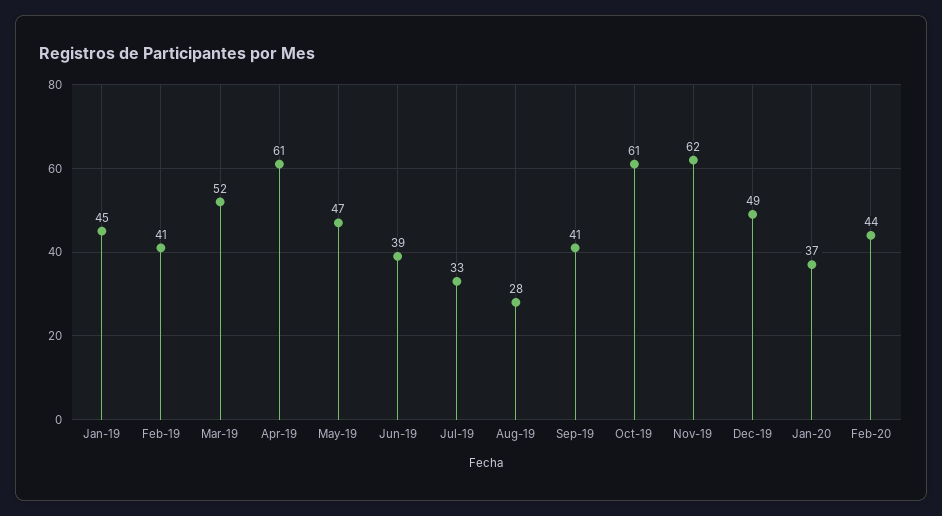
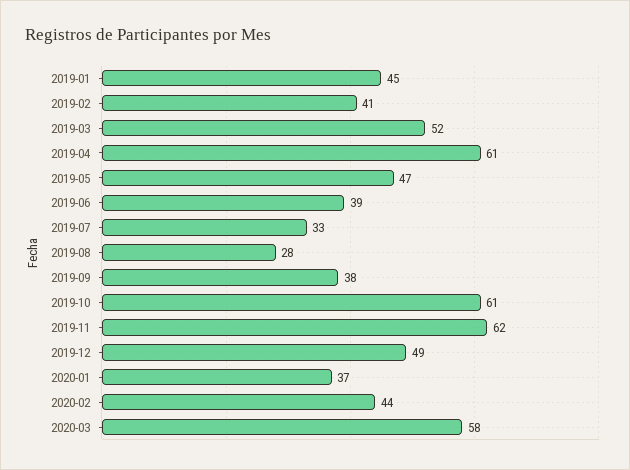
Sep-19: 41 -> 38
2020-03: none -> 58

